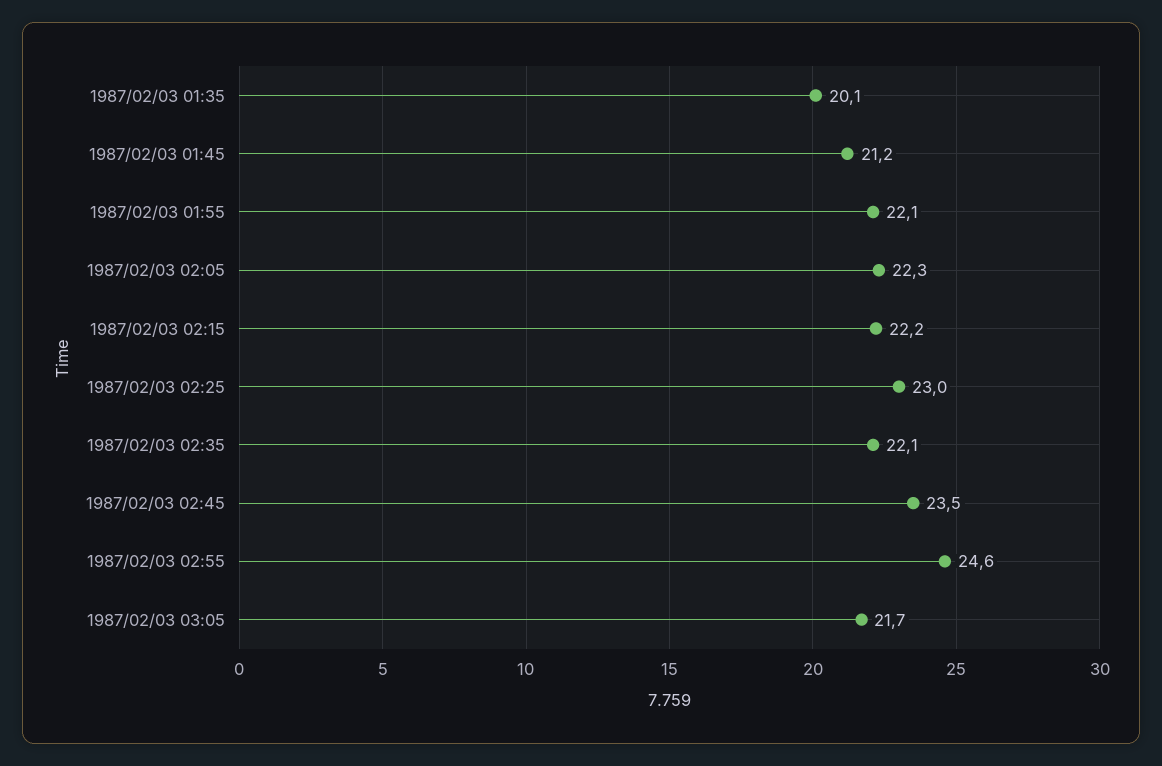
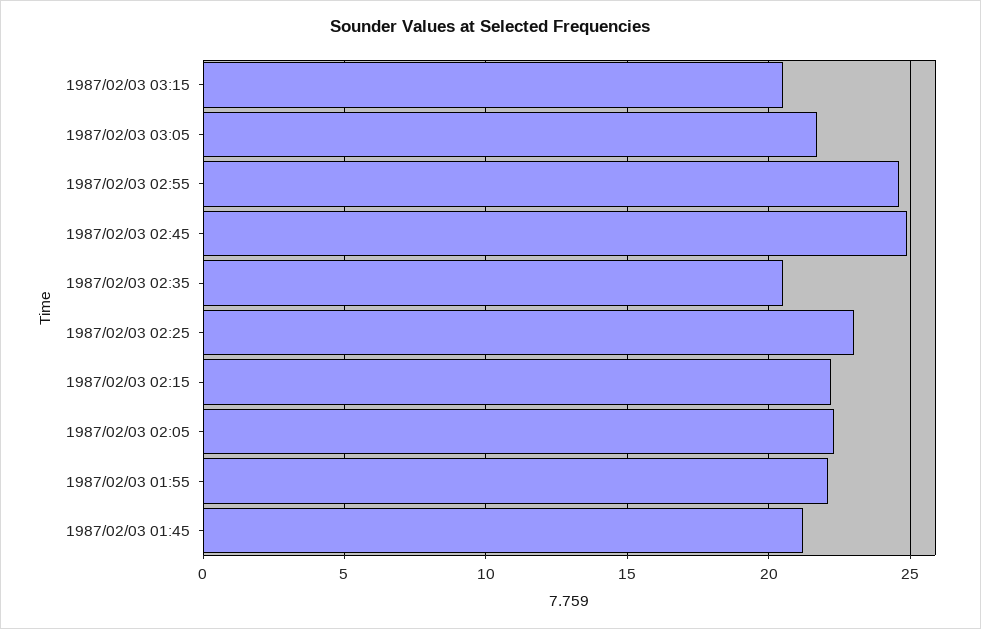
1987/02/03 01:35: 20.1 -> none
1987/02/03 02:35: 22.1 -> 20.5
1987/02/03 02:45: 23.5 -> 25
1987/02/03 03:15: none -> 20.5

